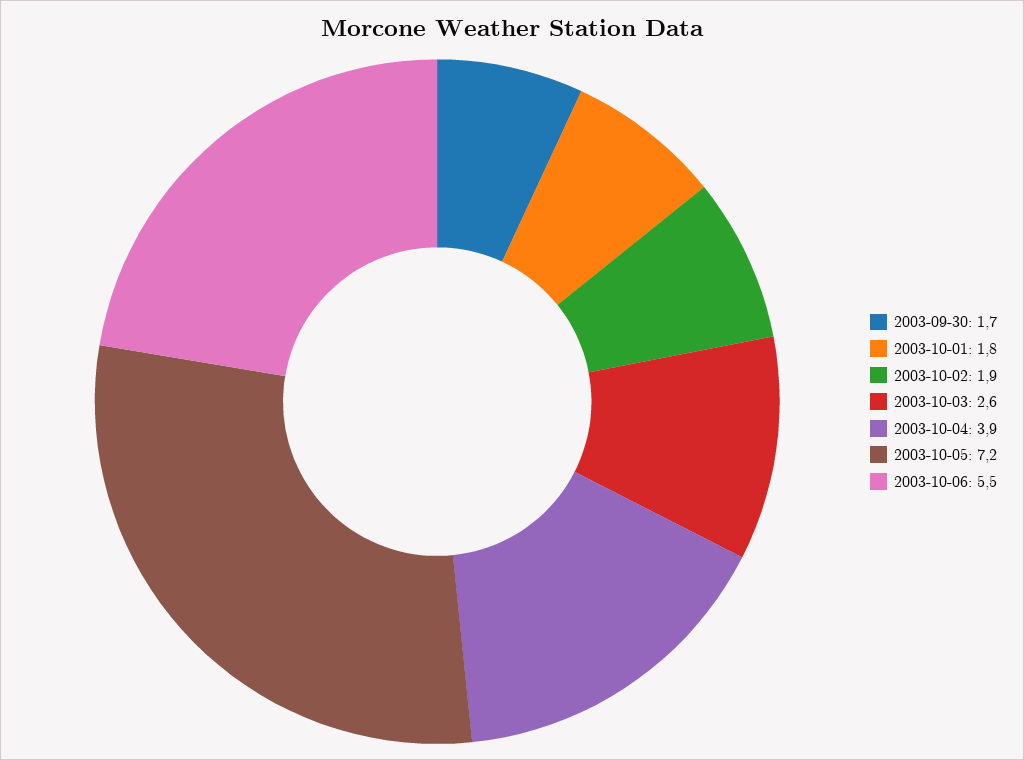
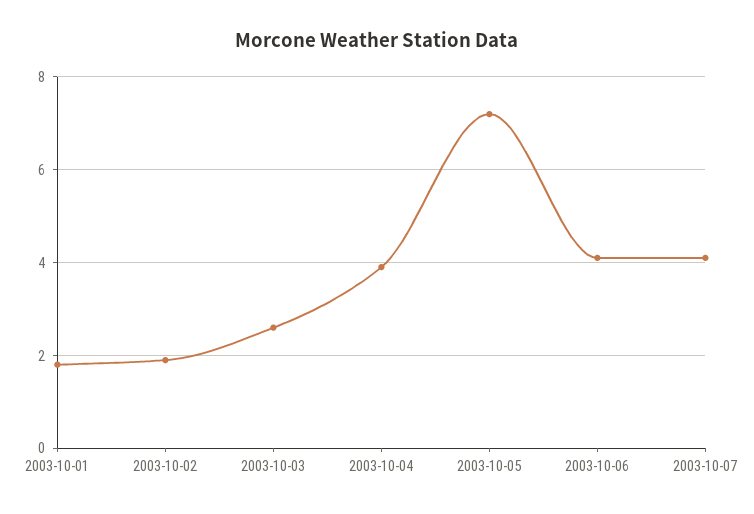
2003-09-30: 1.7 -> none
2003-10-06: 5.5 -> 4
2003-10-07: none -> 4

